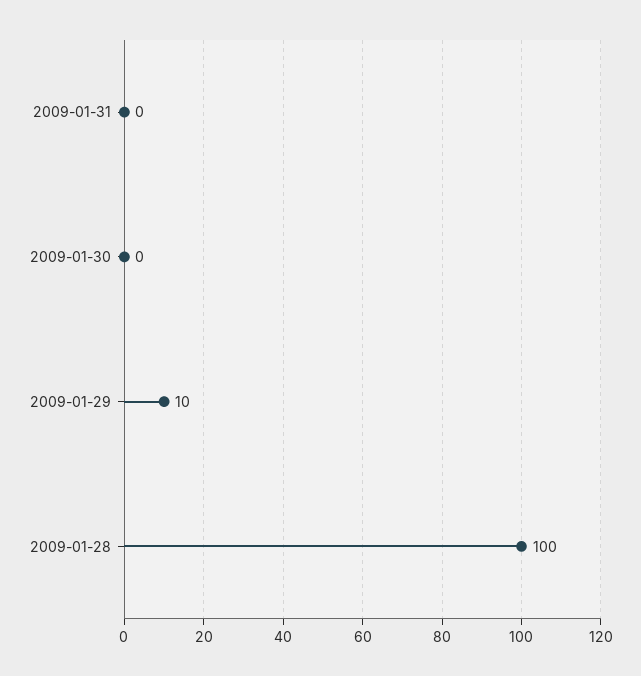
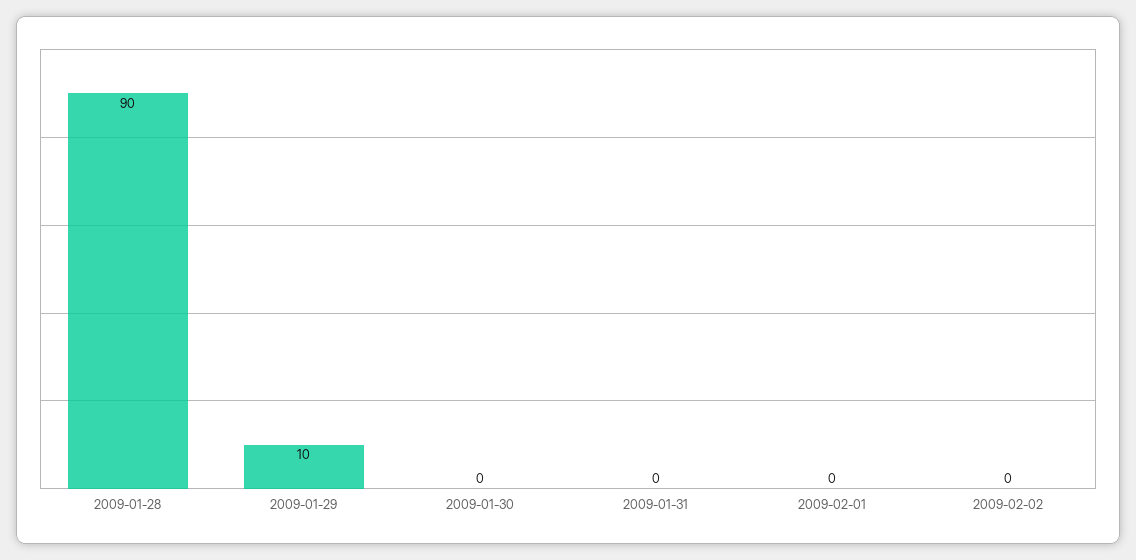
2009-01-28: 100 -> 90
2009-02-01: none -> 0
2009-02-02: none -> 0

